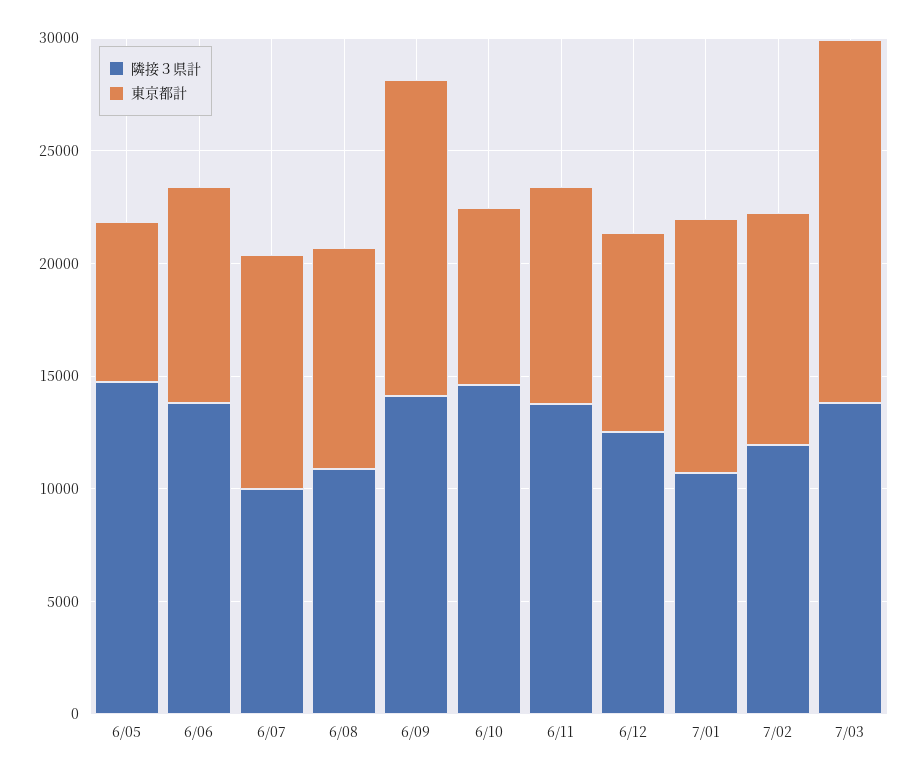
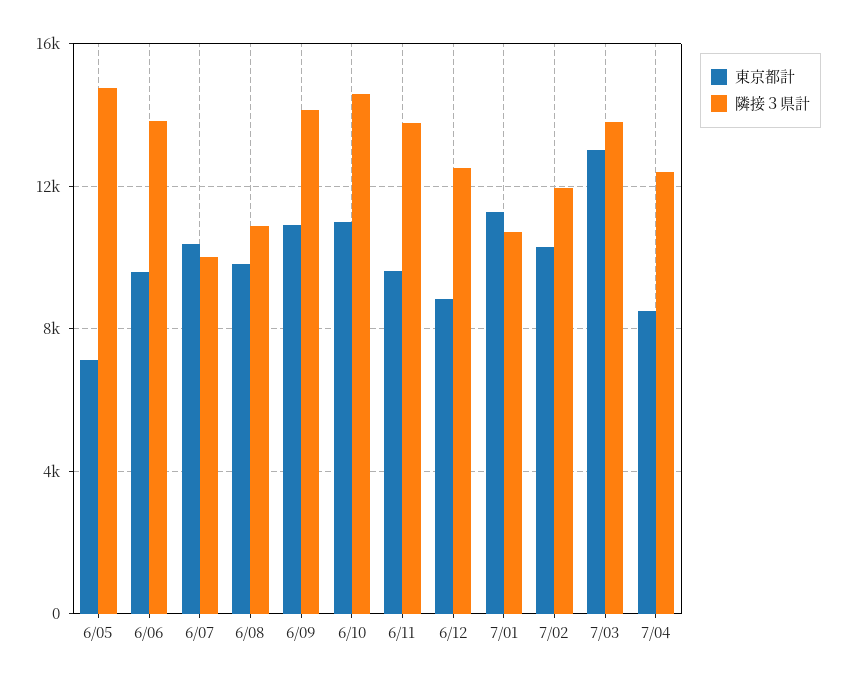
東京都計, 6/09: 14000 -> 11000
東京都計, 6/10: 8000 -> 11000
東京都計, 7/03: 16000 -> 13000
東京都計, 7/04: none -> 8500
隣接３県計, 7/04: none -> 12500

